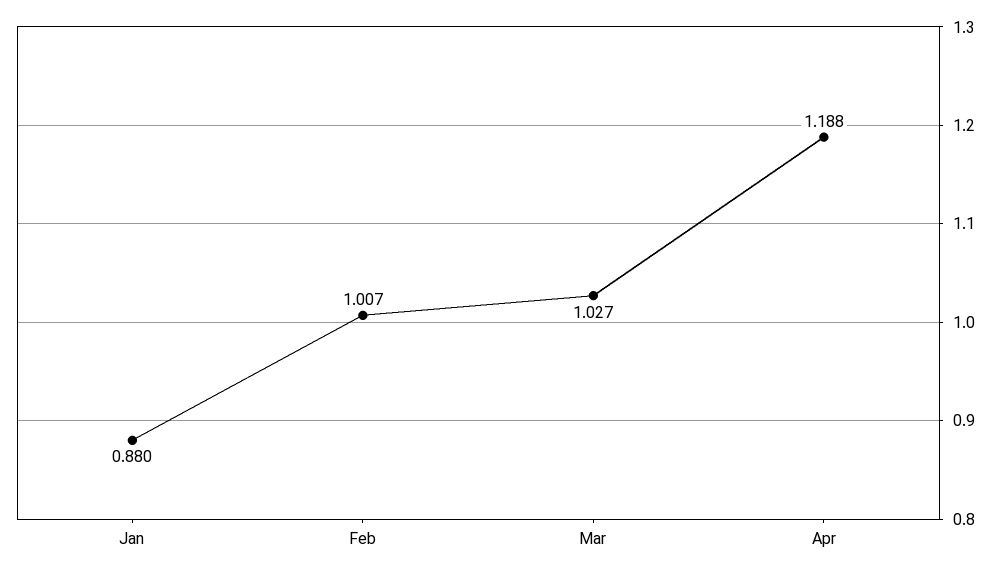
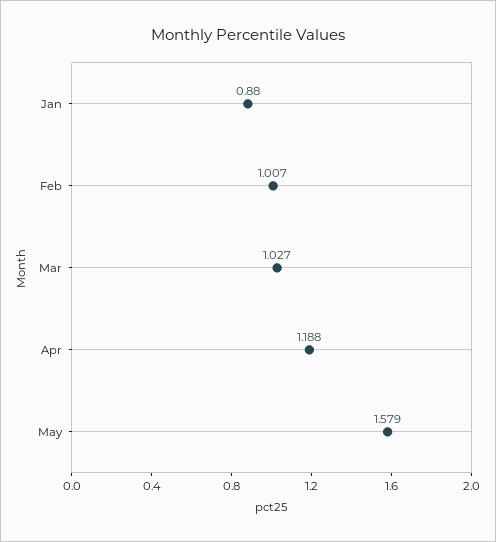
May: none -> 1.579

